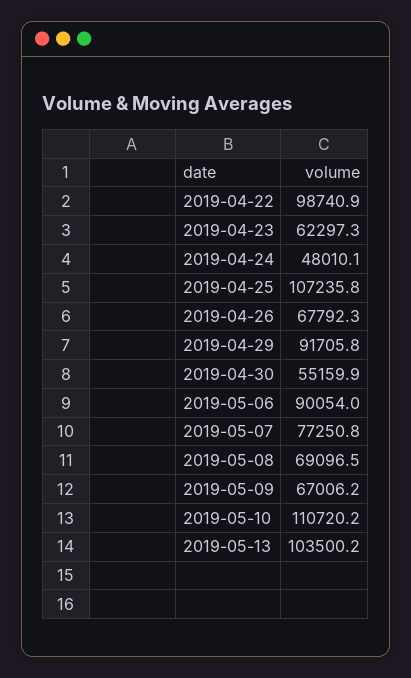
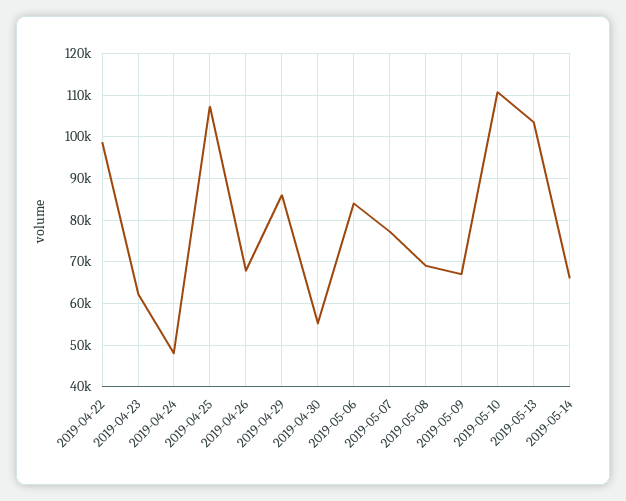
2019-04-29: 91705.8 -> 86000
2019-05-06: 90054 -> 84000
2019-05-14: none -> 66000

